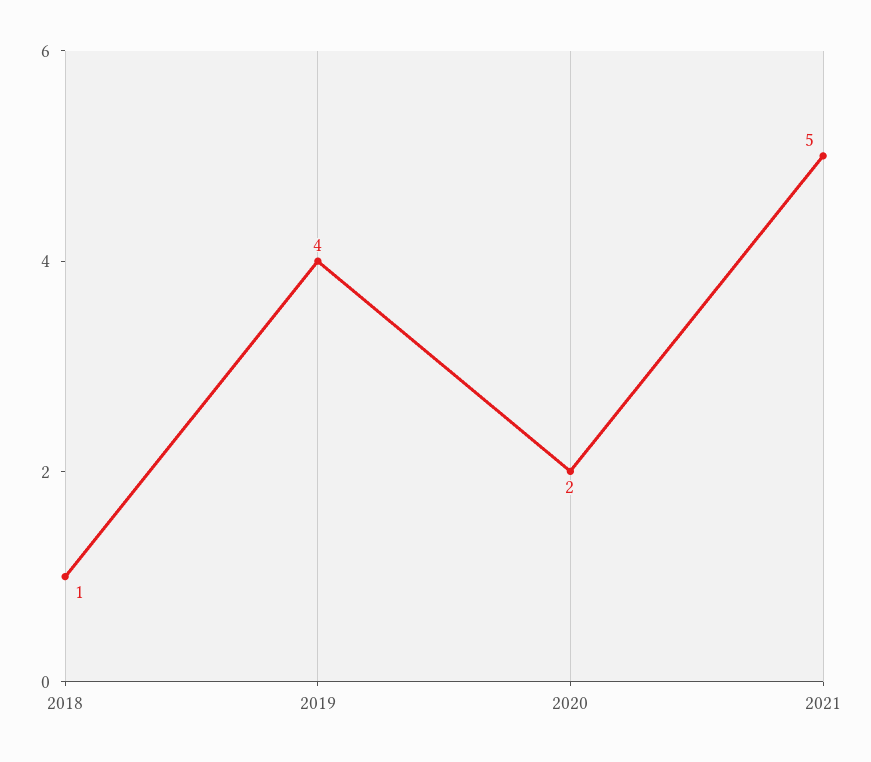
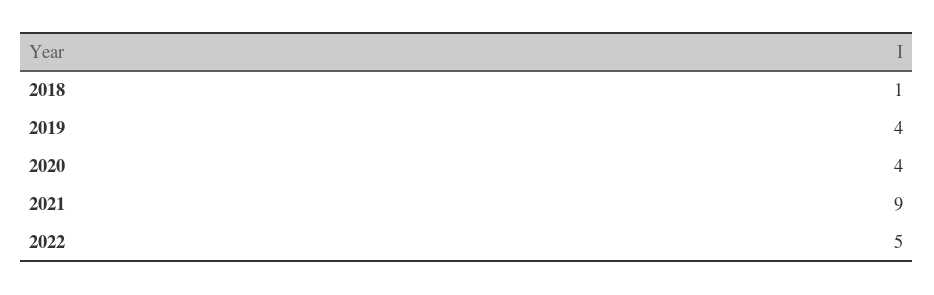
2020: 2 -> 4
2021: 5 -> 9
2022: none -> 5

